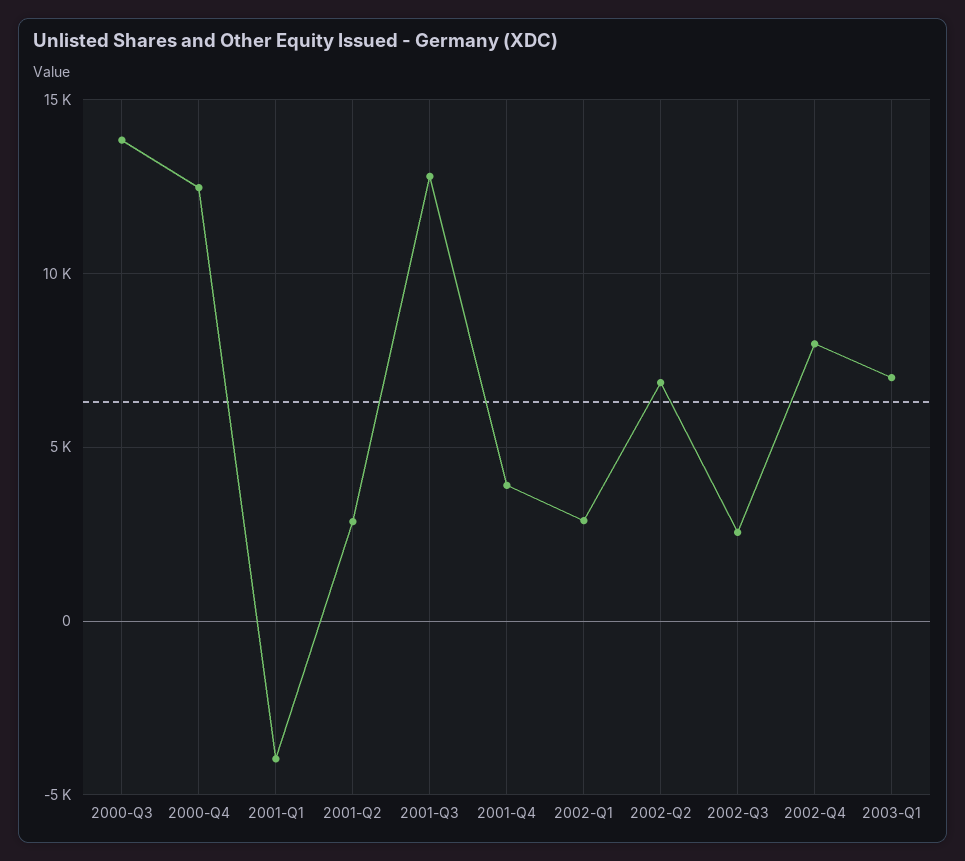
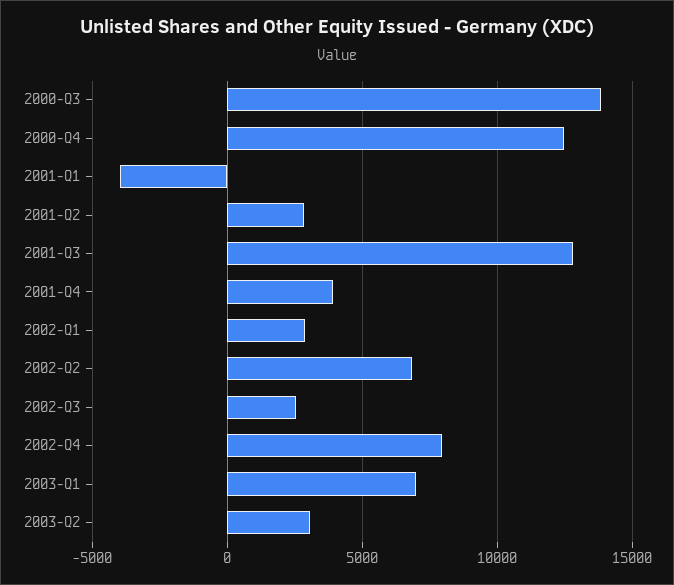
2003-Q2: none -> 3000

